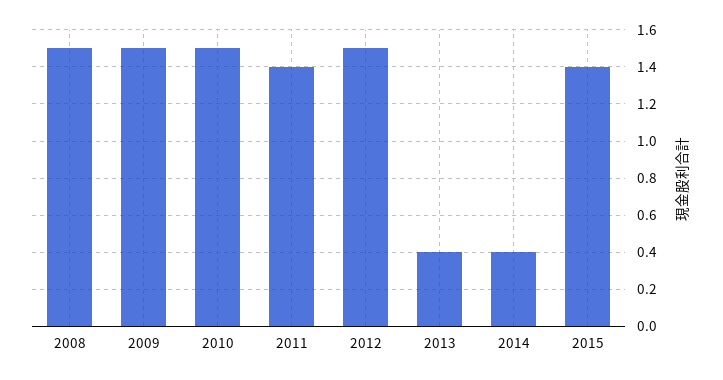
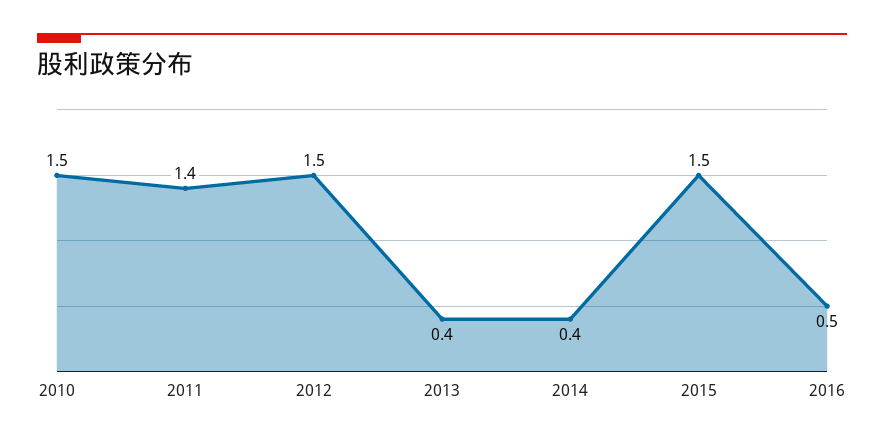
2008: 1.5 -> none
2009: 1.5 -> none
2015: 1.4 -> 1.5
2016: none -> 0.5

